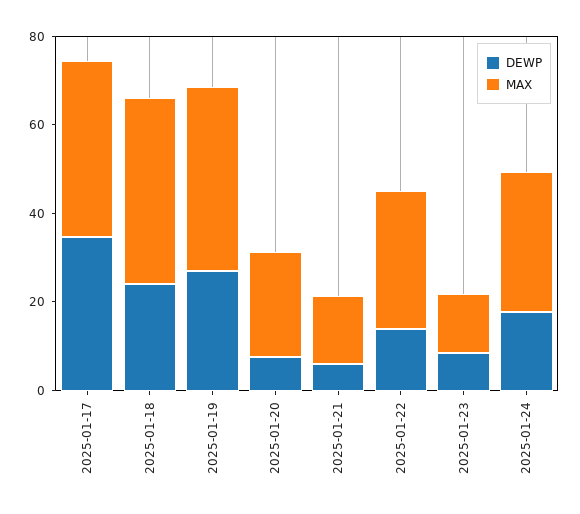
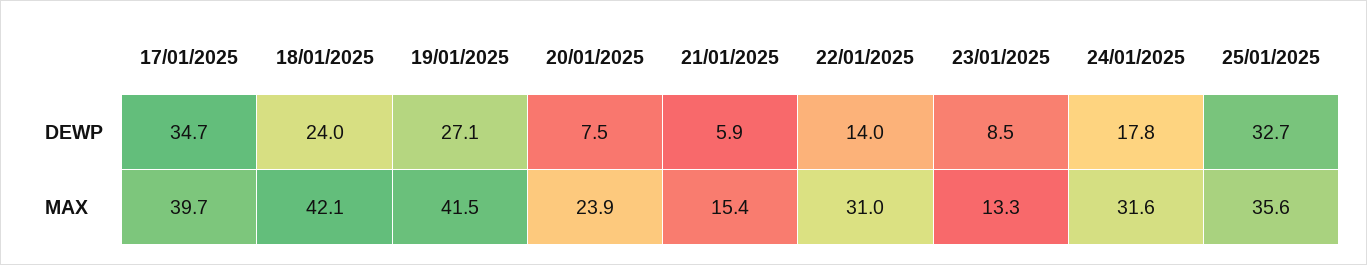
DEWP, 25/01/2025: none -> 32.7
MAX, 25/01/2025: none -> 35.6

